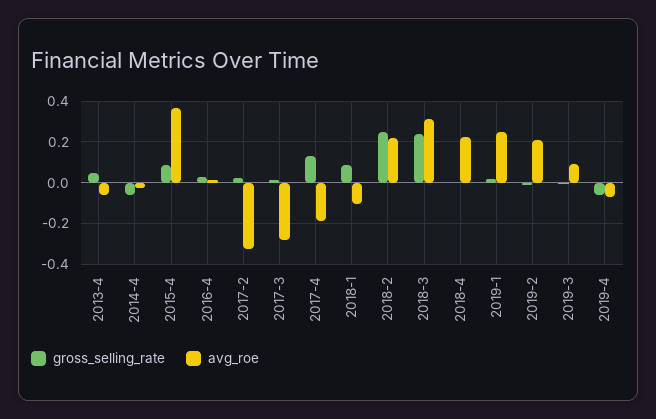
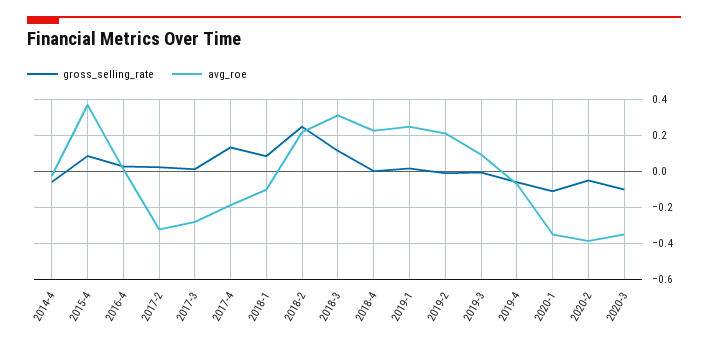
gross_selling_rate, 2013-4: 0.05 -> none
avg_roe, 2013-4: -0.05 -> none
gross_selling_rate, 2018-3: 0.25 -> 0.1
gross_selling_rate, 2020-1: none -> -0.1
avg_roe, 2020-1: none -> -0.35
gross_selling_rate, 2020-2: none -> -0.05
avg_roe, 2020-2: none -> -0.4
gross_selling_rate, 2020-3: none -> -0.1
avg_roe, 2020-3: none -> -0.35

